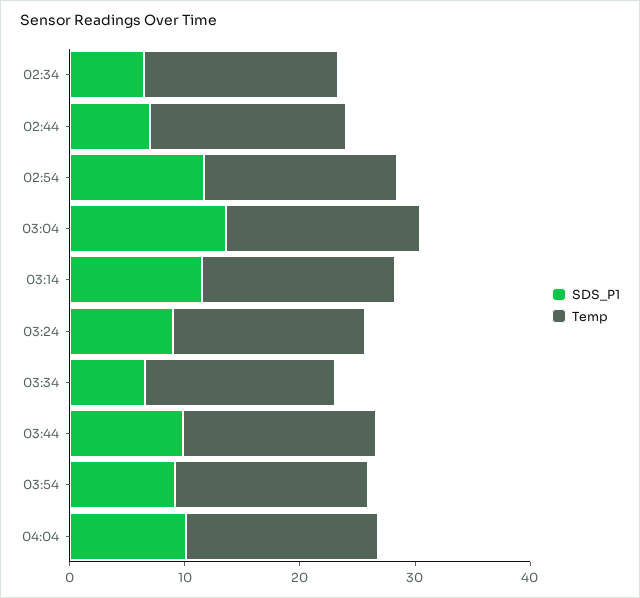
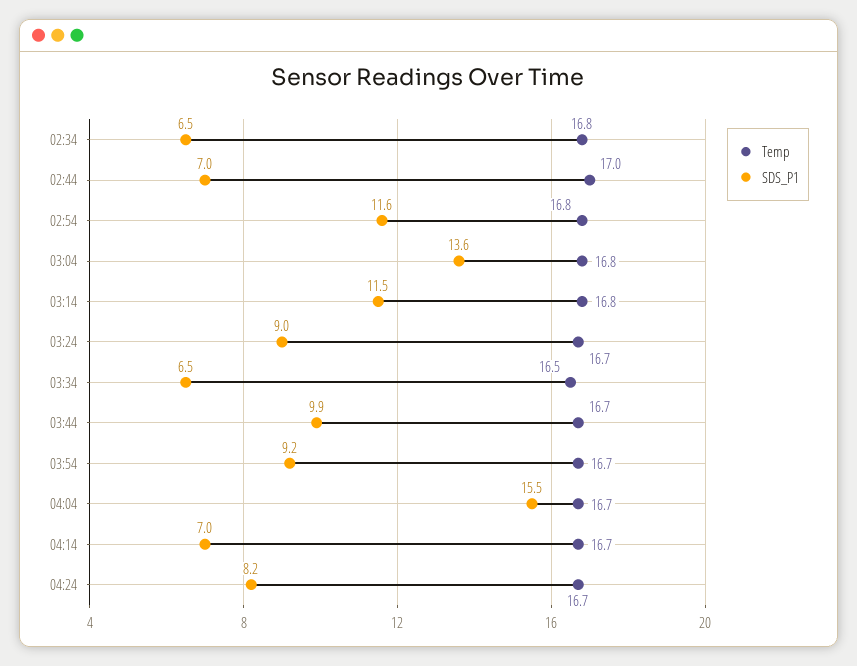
SDS_P1, 04:04: 10 -> 15.5
Temp, 04:14: none -> 16.7
SDS_P1, 04:14: none -> 7
Temp, 04:24: none -> 16.7
SDS_P1, 04:24: none -> 8.2

